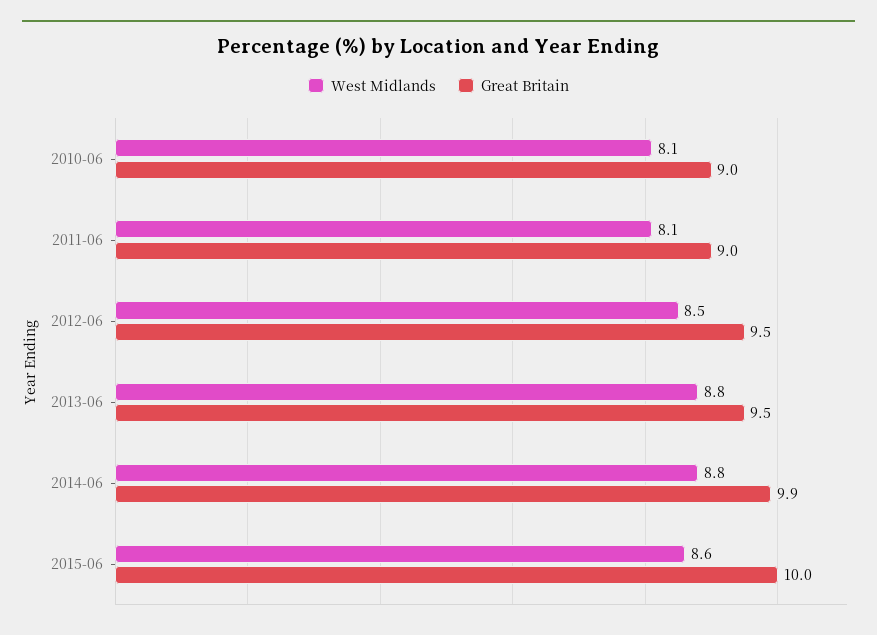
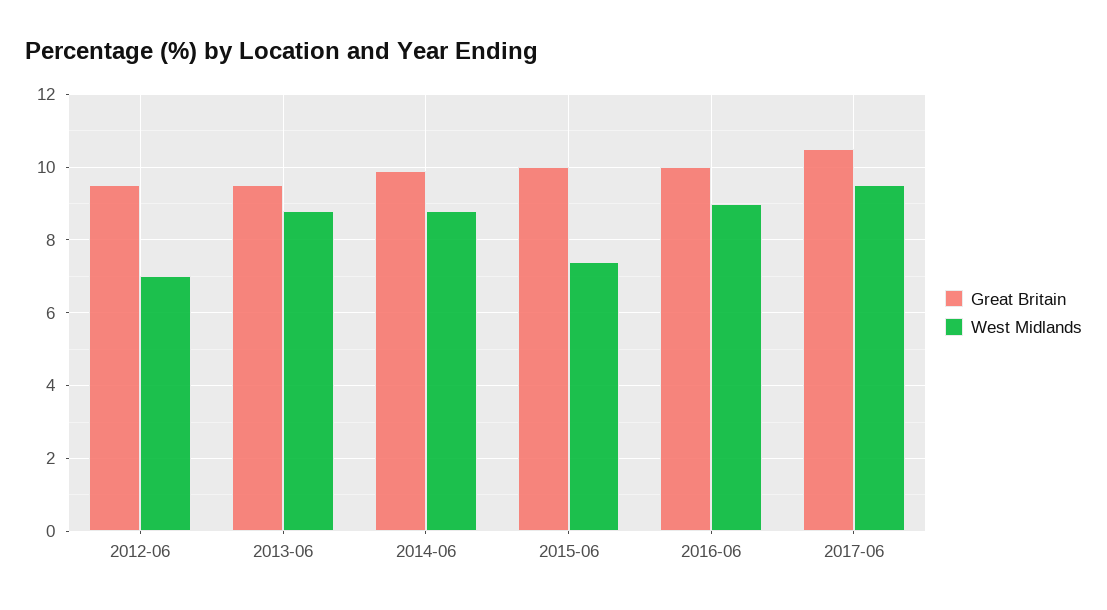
West Midlands, 2010-06: 8.1 -> none
Great Britain, 2010-06: 9 -> none
West Midlands, 2011-06: 8.1 -> none
Great Britain, 2011-06: 9 -> none
West Midlands, 2012-06: 8.5 -> 7
West Midlands, 2015-06: 8.6 -> 7.5
Great Britain, 2016-06: none -> 10
West Midlands, 2016-06: none -> 9
Great Britain, 2017-06: none -> 10.5
West Midlands, 2017-06: none -> 9.5

